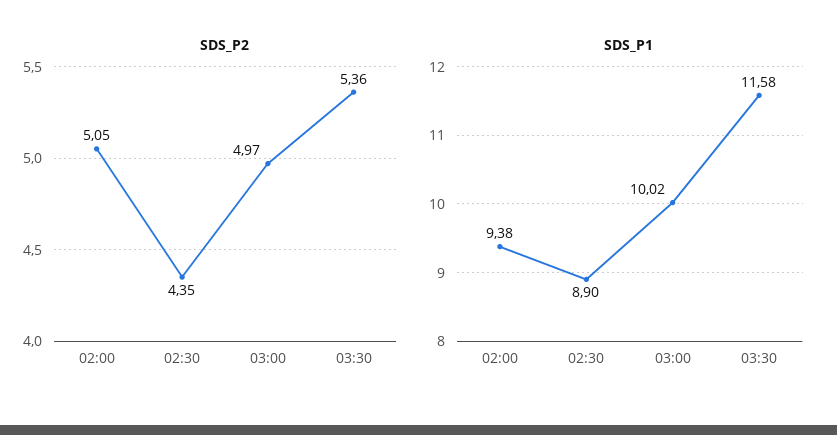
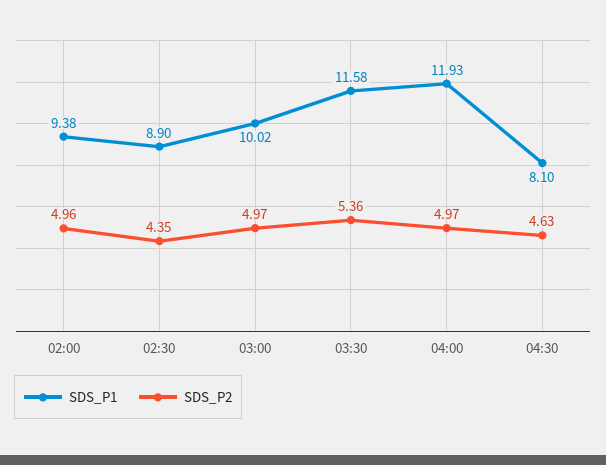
SDS_P2, 02:00: 5.05 -> 4.96
SDS_P1, 04:00: none -> 11.93
SDS_P2, 04:00: none -> 4.97
SDS_P1, 04:30: none -> 8.1
SDS_P2, 04:30: none -> 4.63

